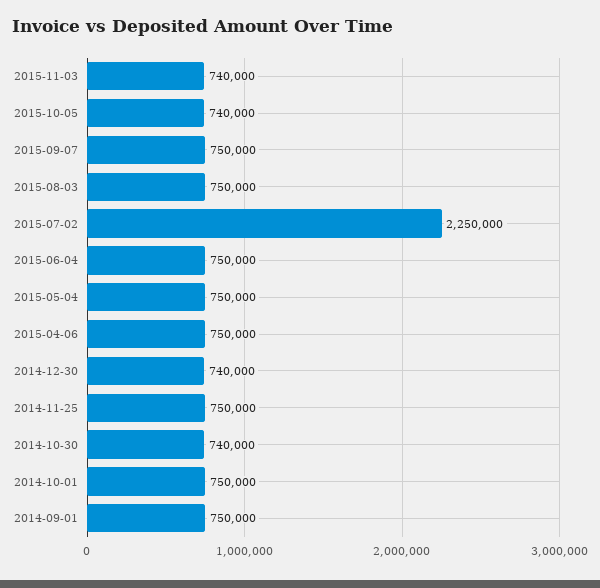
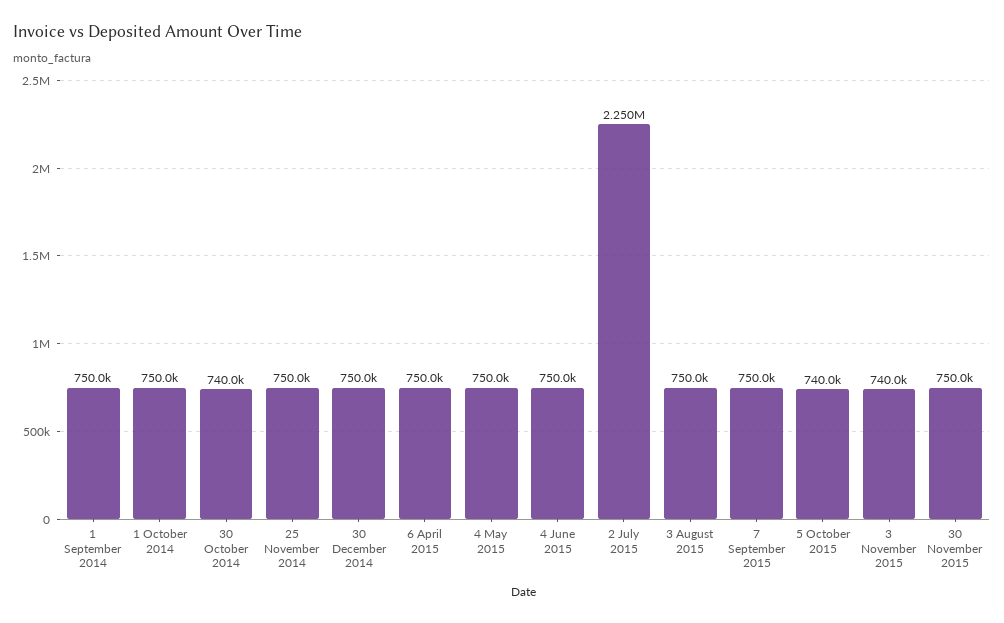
2014-12-30: 740000 -> 750000
30 November 2015: none -> 750000

